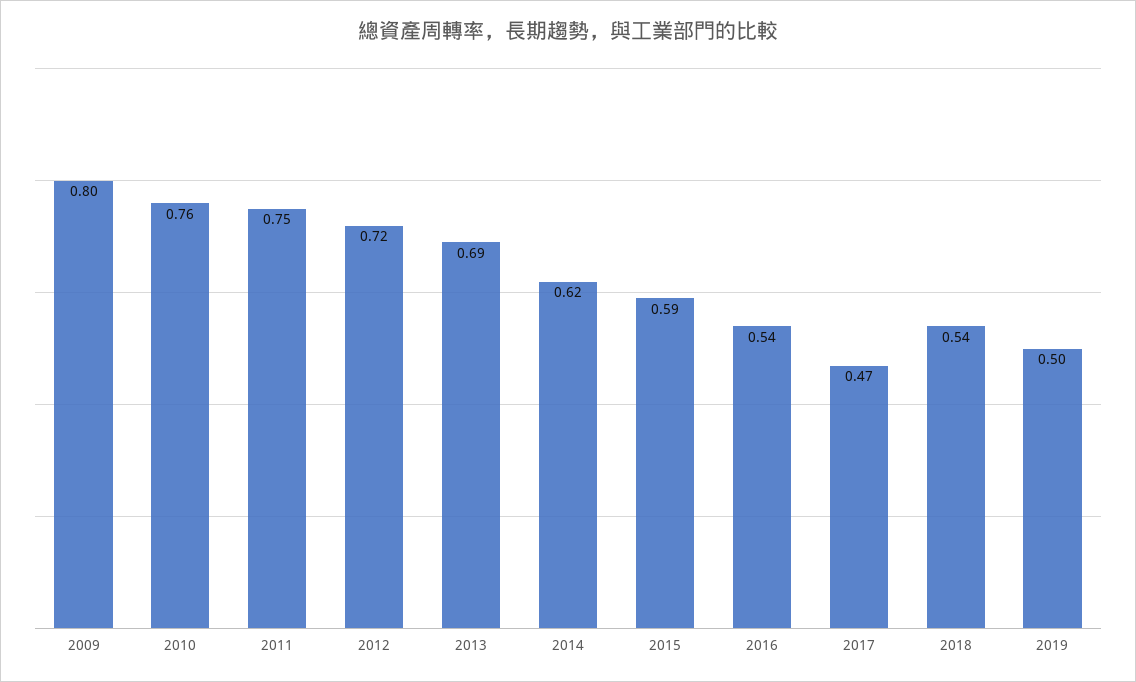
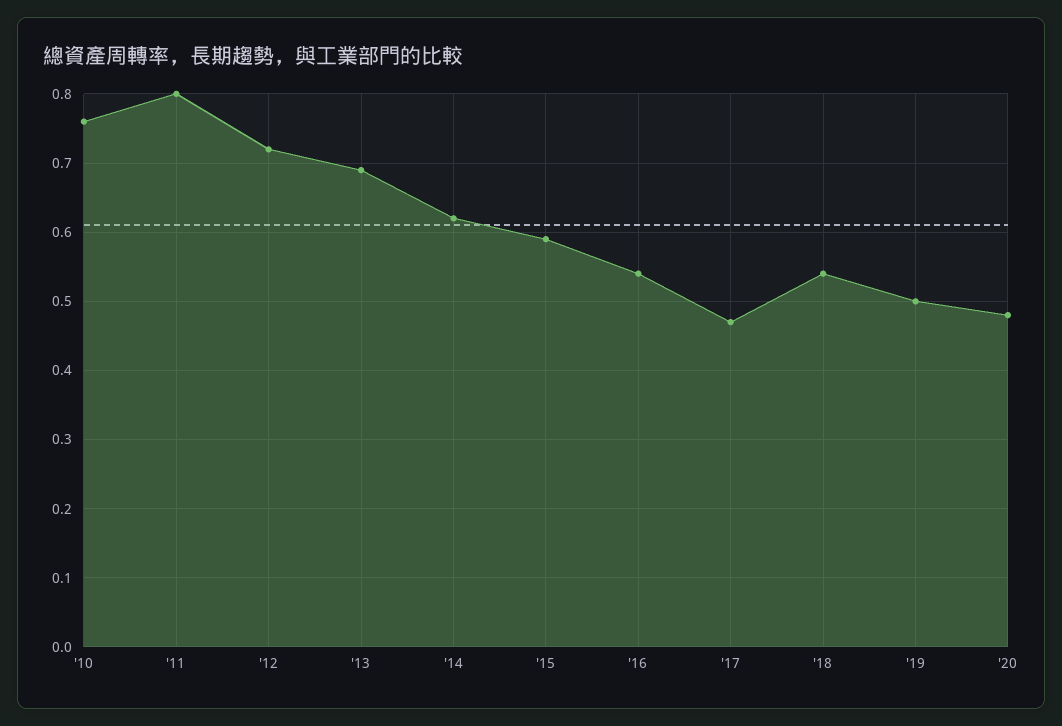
2009: 0.8 -> none
2011: 0.75 -> 0.8
'20: none -> 0.48

